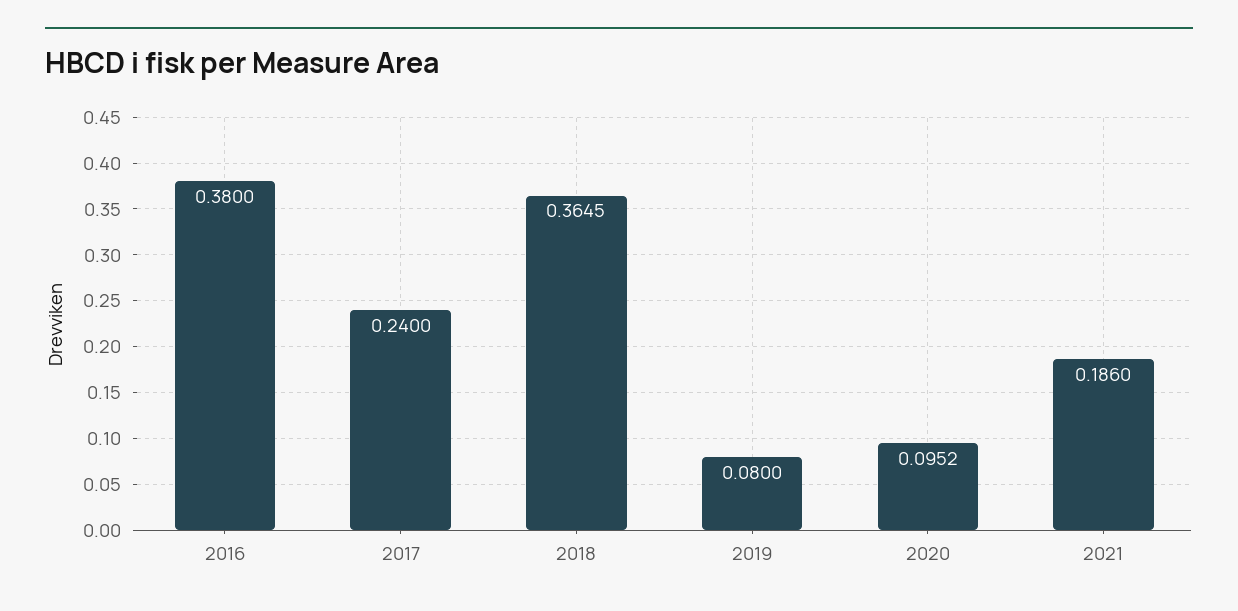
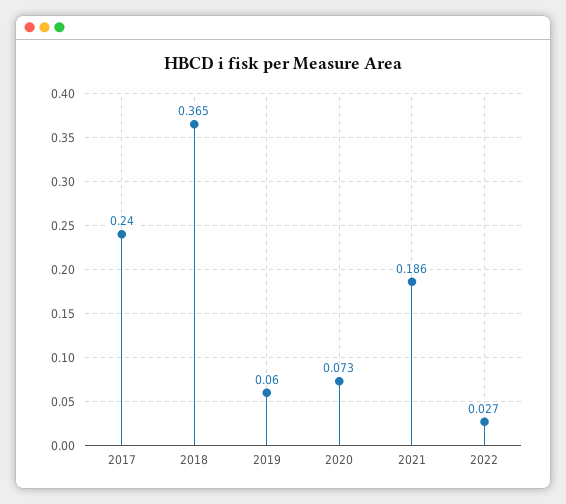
2016: 0.38 -> none
2019: 0.08 -> 0.06
2020: 0.0952 -> 0.073
2022: none -> 0.027

